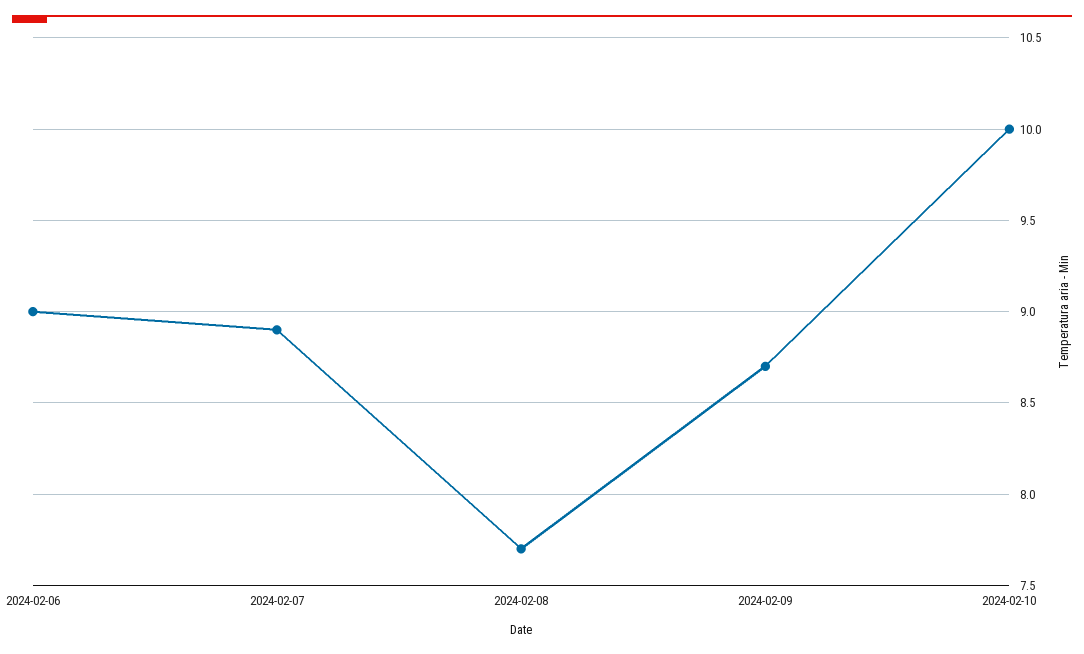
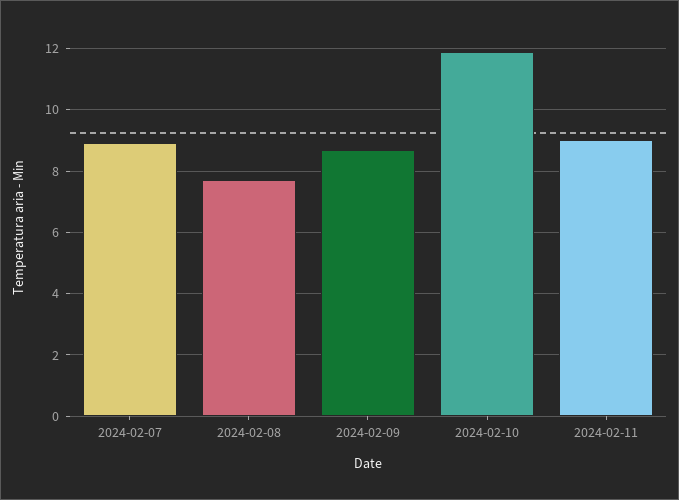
2024-02-06: 9 -> none
2024-02-10: 10 -> 12
2024-02-11: none -> 9

